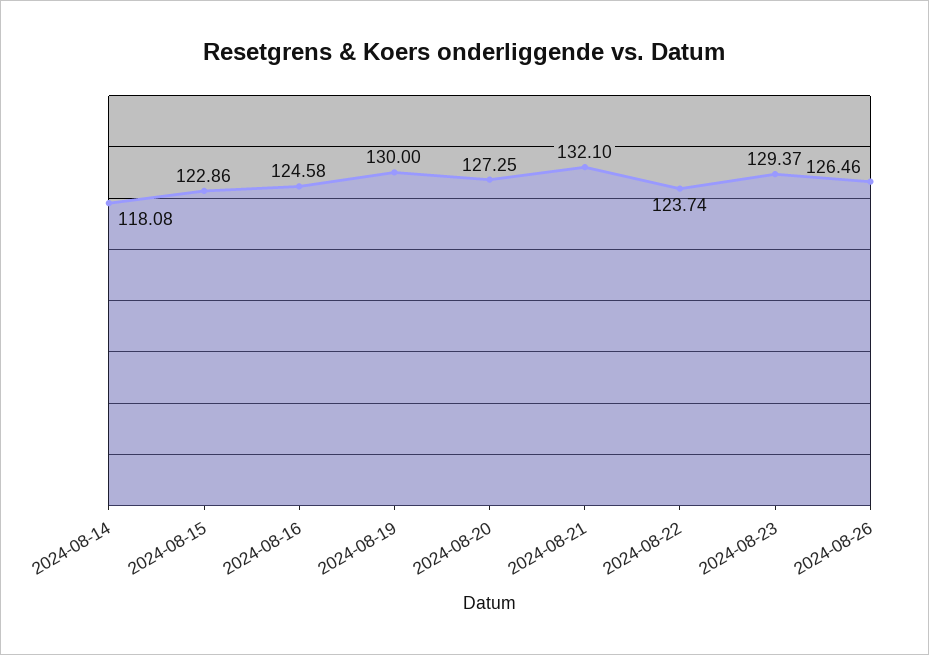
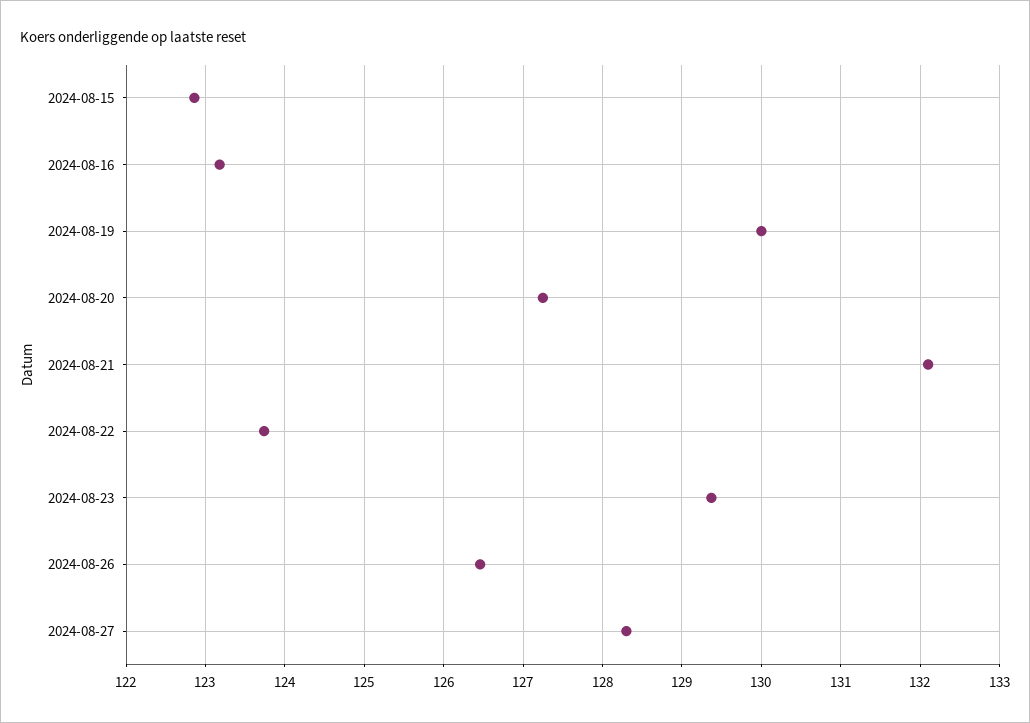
2024-08-14: 118.08 -> none
2024-08-16: 124.58 -> 123.2
2024-08-27: none -> 128.3

